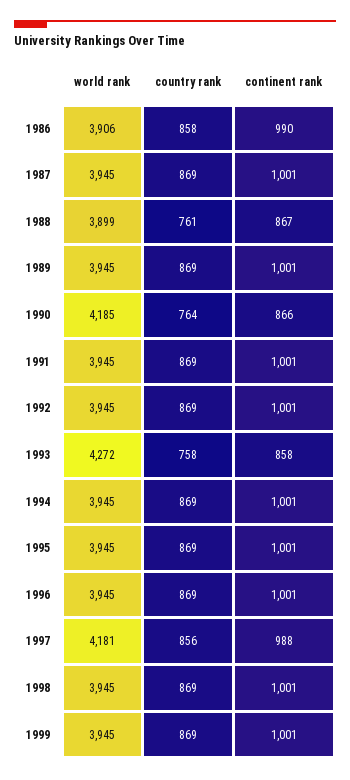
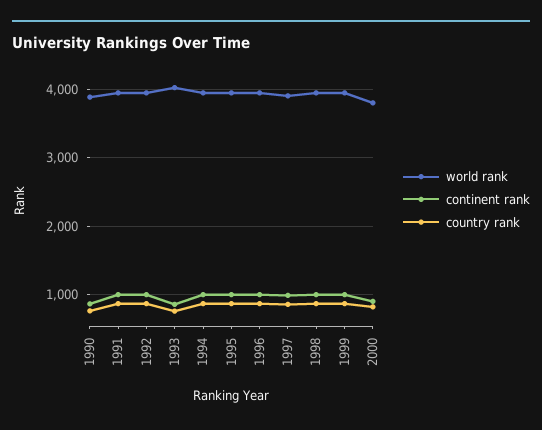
world rank, 1986: 3906 -> none
country rank, 1986: 858 -> none
continent rank, 1986: 990 -> none
world rank, 1987: 3945 -> none
country rank, 1987: 869 -> none
continent rank, 1987: 1001 -> none
world rank, 1988: 3899 -> none
country rank, 1988: 761 -> none
continent rank, 1988: 867 -> none
world rank, 1989: 3945 -> none
country rank, 1989: 869 -> none
continent rank, 1989: 1001 -> none
world rank, 1990: 4185 -> 3900
world rank, 1993: 4272 -> 4000
world rank, 1997: 4181 -> 3900
world rank, 2000: none -> 3800
continent rank, 2000: none -> 900
country rank, 2000: none -> 800

